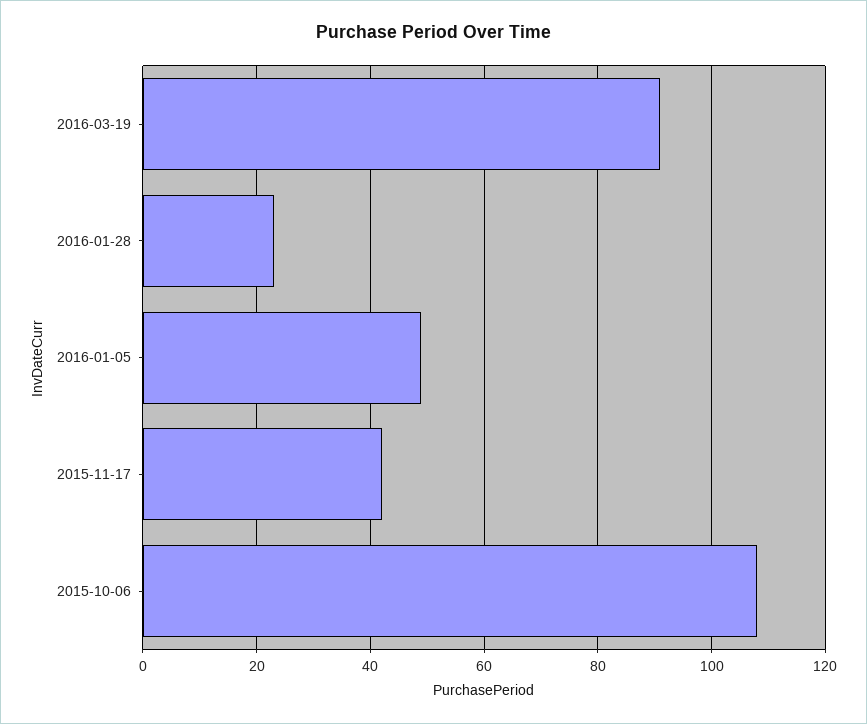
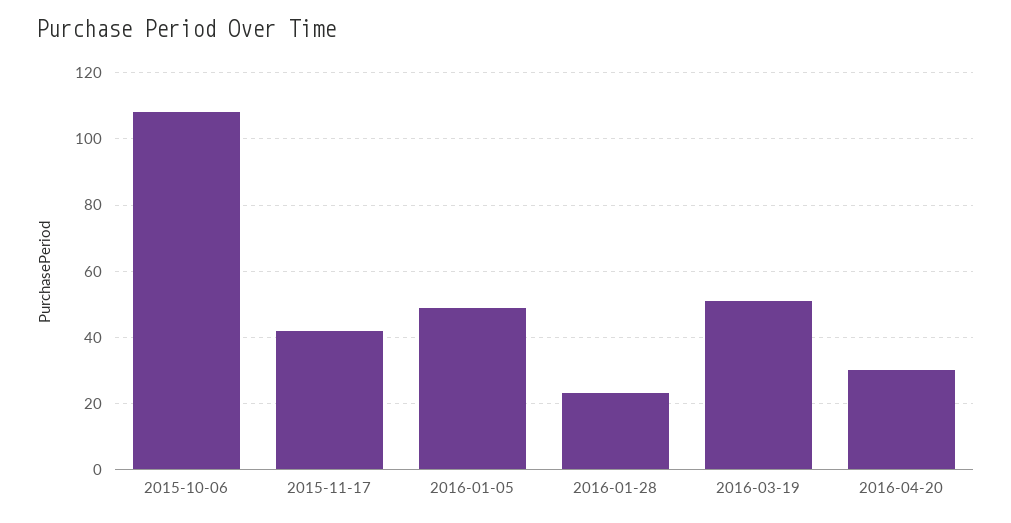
2016-03-19: 90 -> 50
2016-04-20: none -> 30

